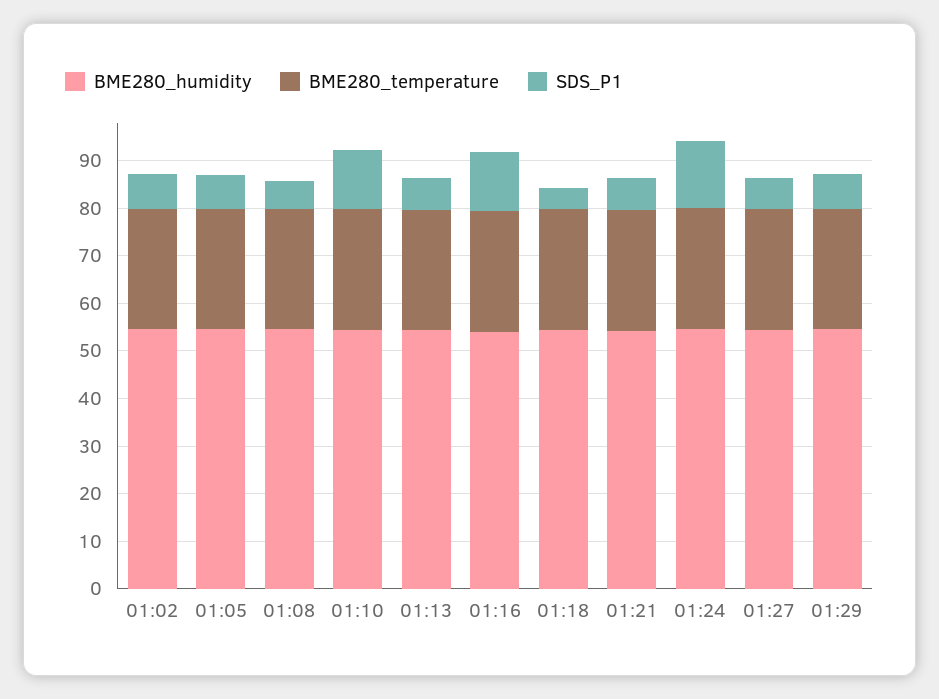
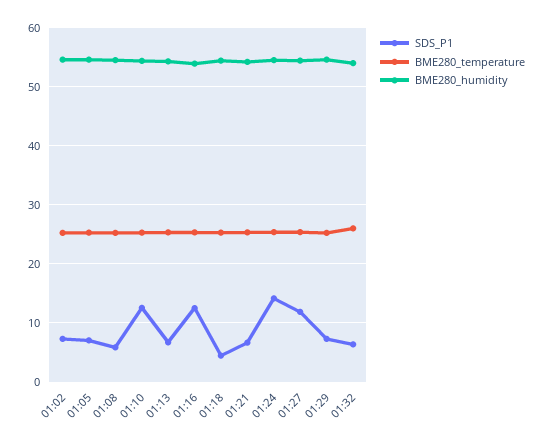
SDS_P1, 01:27: 6 -> 12
SDS_P1, 01:32: none -> 6
BME280_temperature, 01:32: none -> 26
BME280_humidity, 01:32: none -> 54

